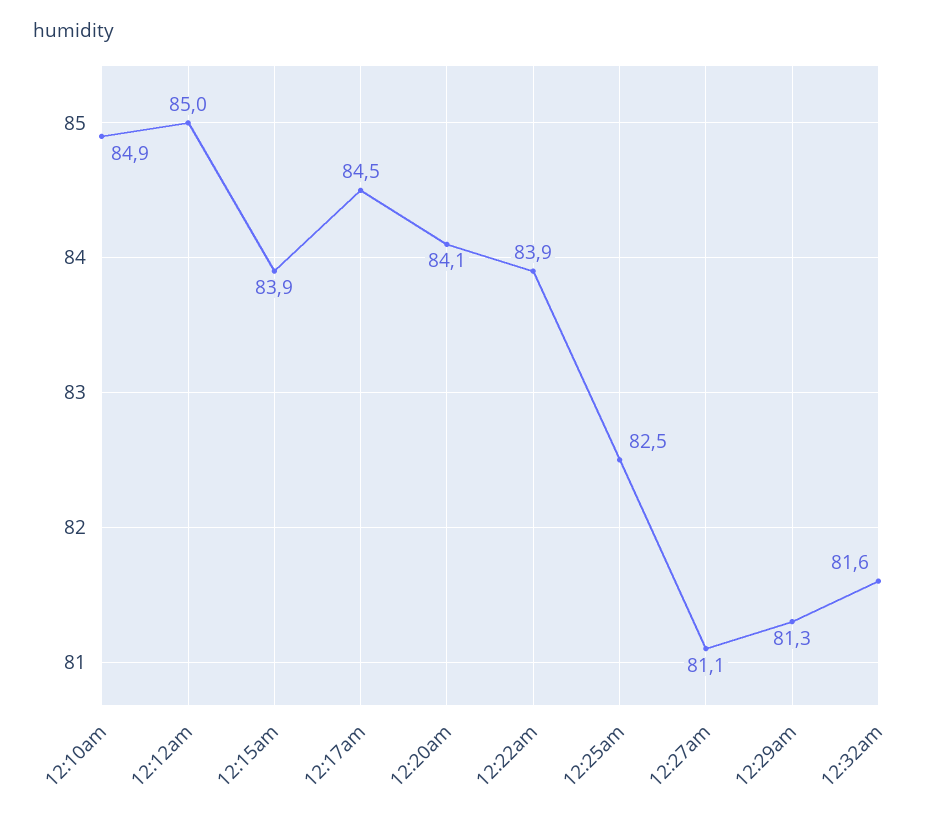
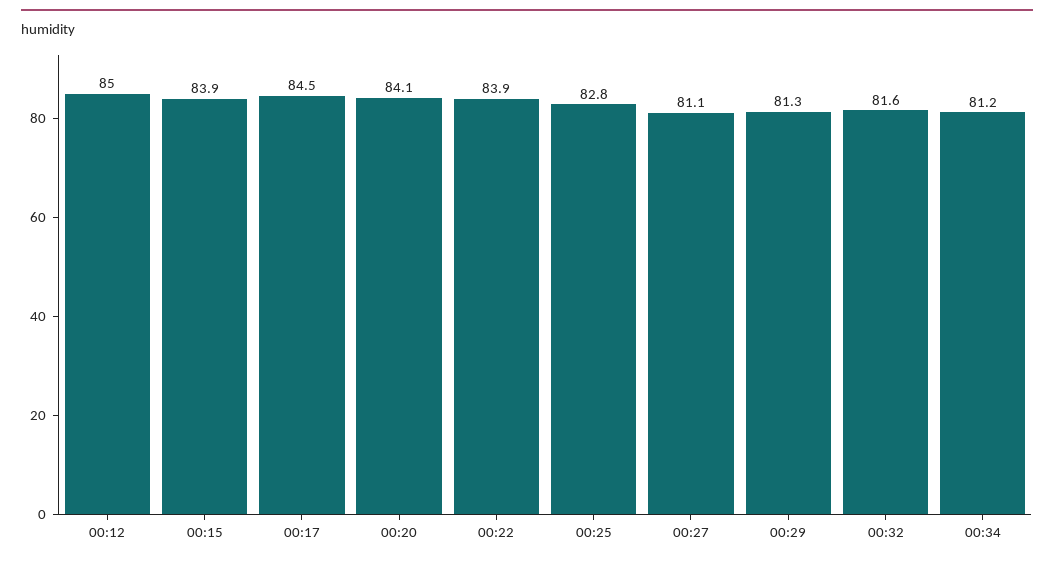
12:10am: 84.9 -> none
12:25am: 82.5 -> 82.8
00:34: none -> 81.2

